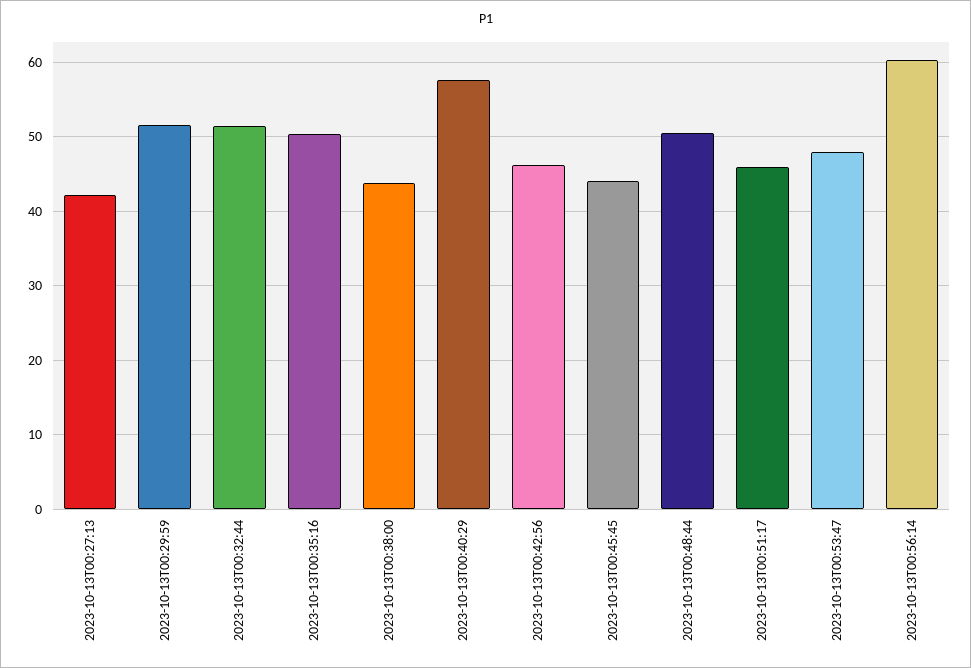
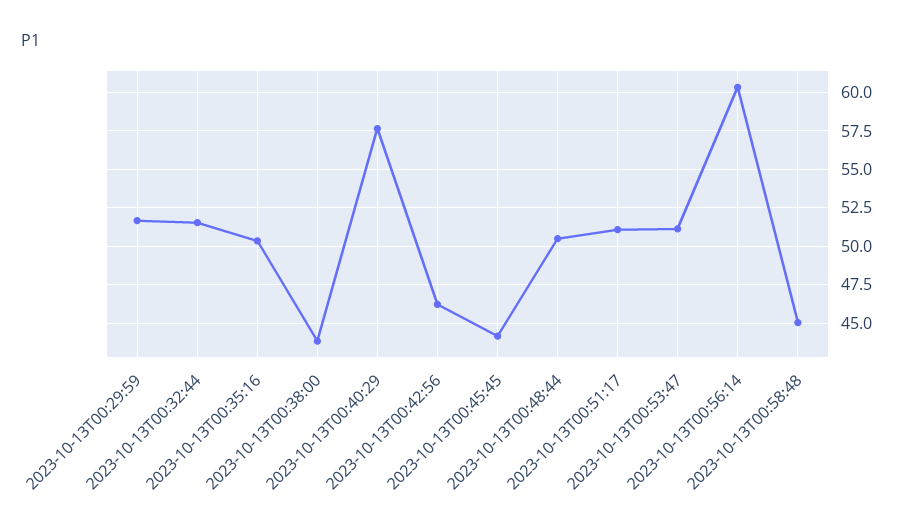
2023-10-13T00:27:13: 42 -> none
2023-10-13T00:51:17: 46 -> 51
2023-10-13T00:53:47: 48 -> 51
2023-10-13T00:58:48: none -> 45

